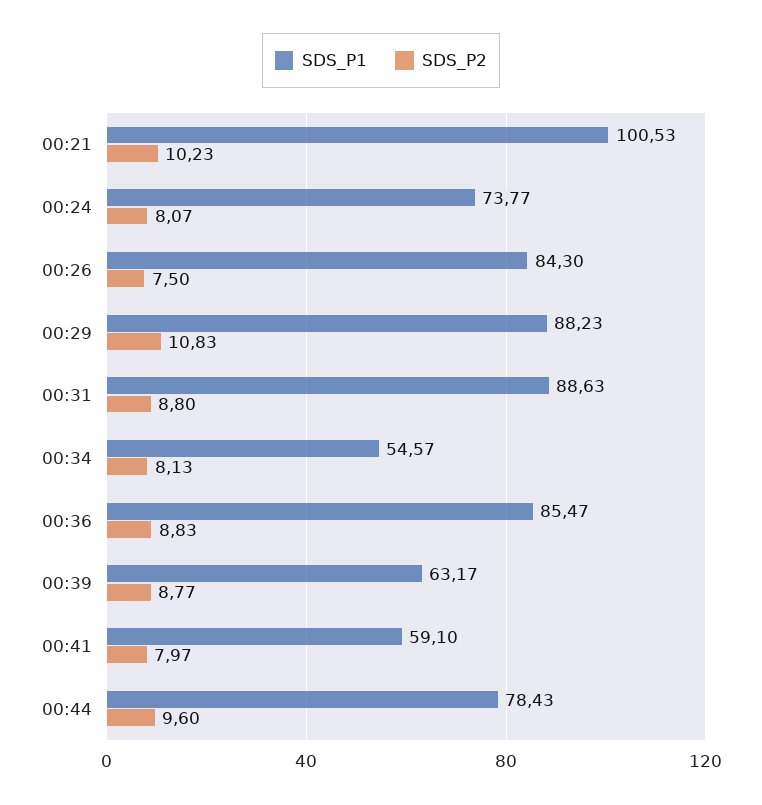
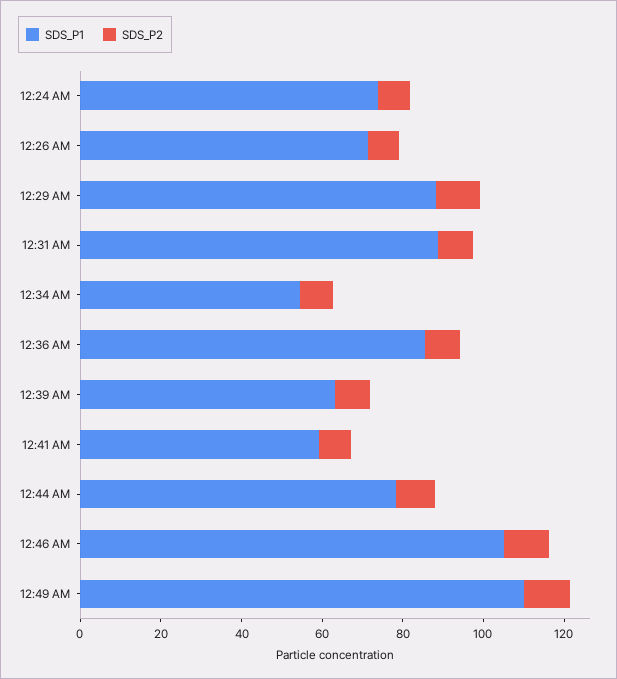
SDS_P1, 00:21: 100.53 -> none
SDS_P2, 00:21: 10.23 -> none
SDS_P1, 00:26: 84.3 -> 70
SDS_P1, 12:46 AM: none -> 105
SDS_P2, 12:46 AM: none -> 10
SDS_P1, 12:49 AM: none -> 110
SDS_P2, 12:49 AM: none -> 10

